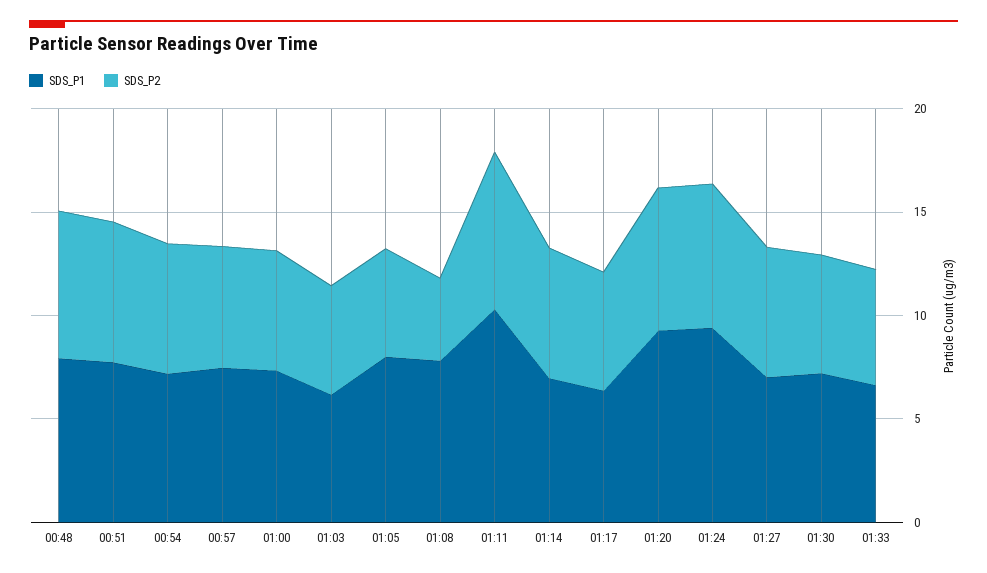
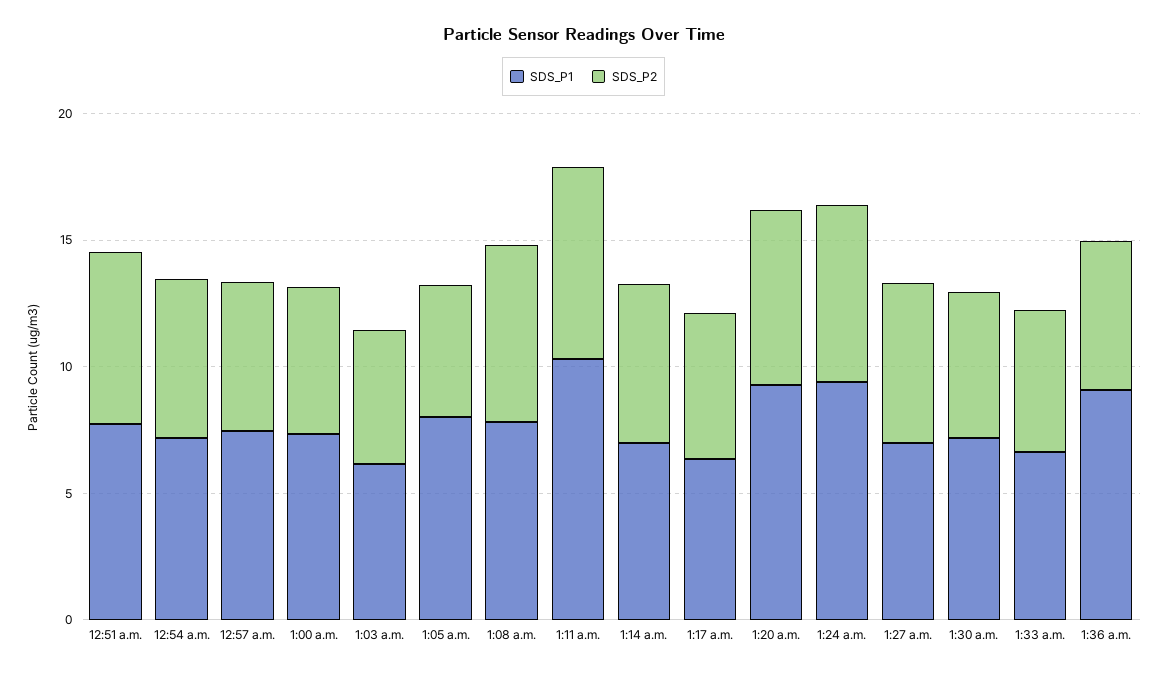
SDS_P1, 00:48: 8 -> none
SDS_P2, 00:48: 7 -> none
SDS_P2, 01:08: 4 -> 7
SDS_P1, 1:36 a.m.: none -> 9
SDS_P2, 1:36 a.m.: none -> 6

